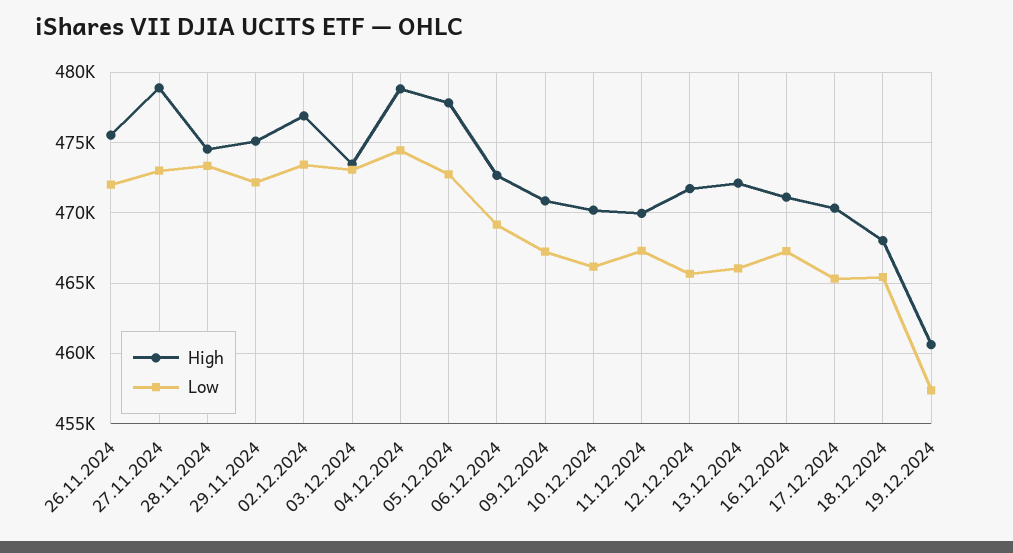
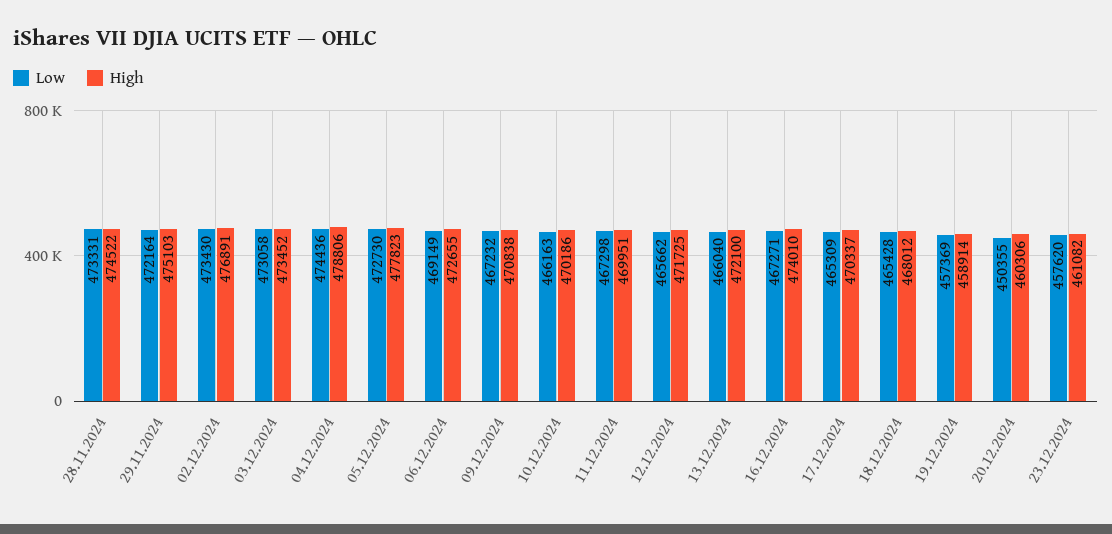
High, 26.11.2024: 475500 -> none
Low, 26.11.2024: 472000 -> none
High, 27.11.2024: 479000 -> none
Low, 27.11.2024: 473000 -> none
High, 16.12.2024: 471000 -> 474010
High, 19.12.2024: 460500 -> 458914
Low, 20.12.2024: none -> 450355
High, 20.12.2024: none -> 460306
Low, 23.12.2024: none -> 457620
High, 23.12.2024: none -> 461082

